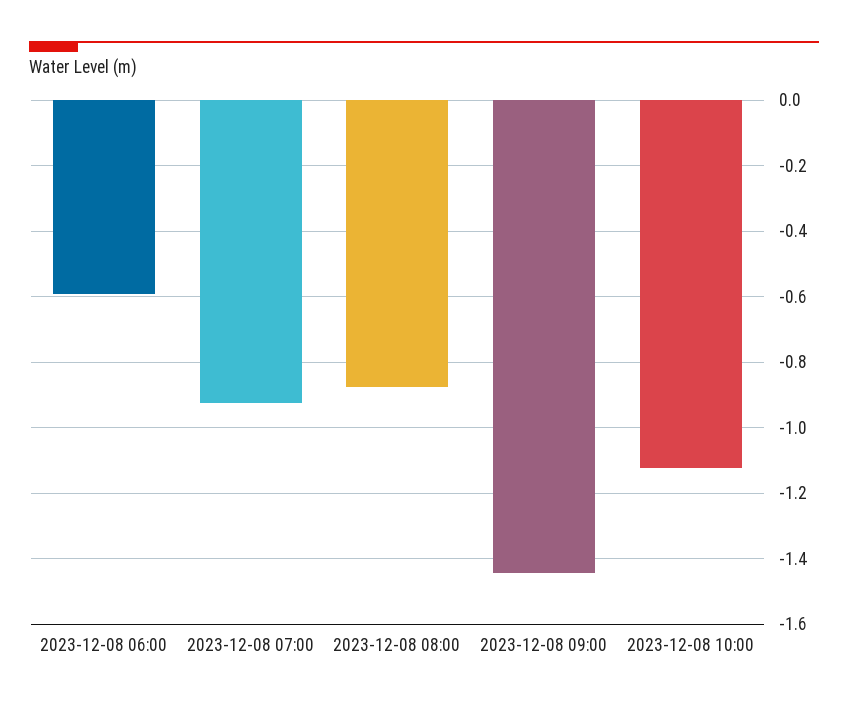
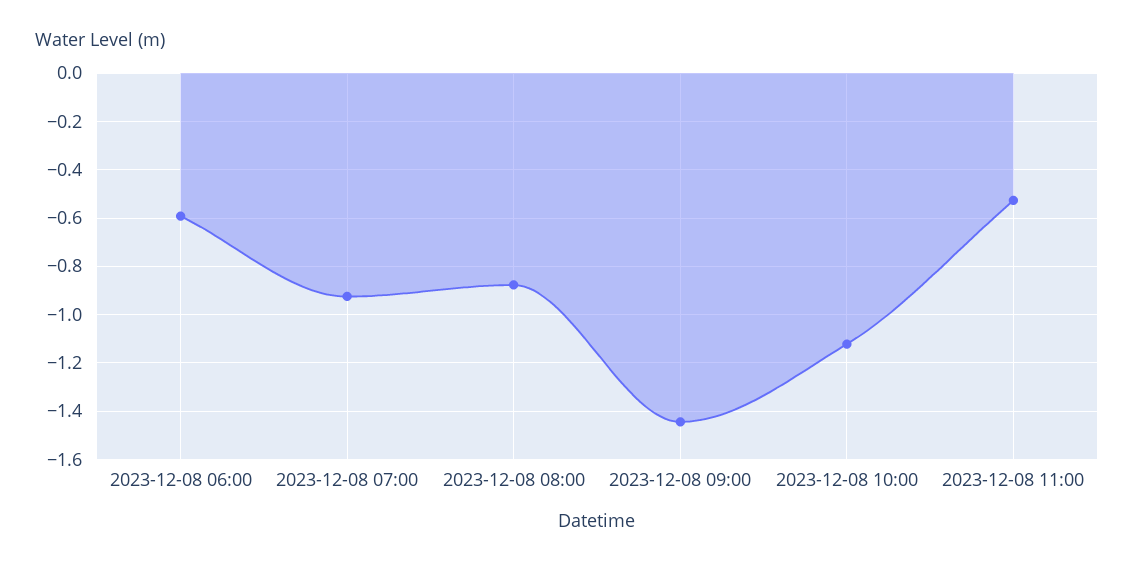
2023-12-08 11:00: none -> -0.525

